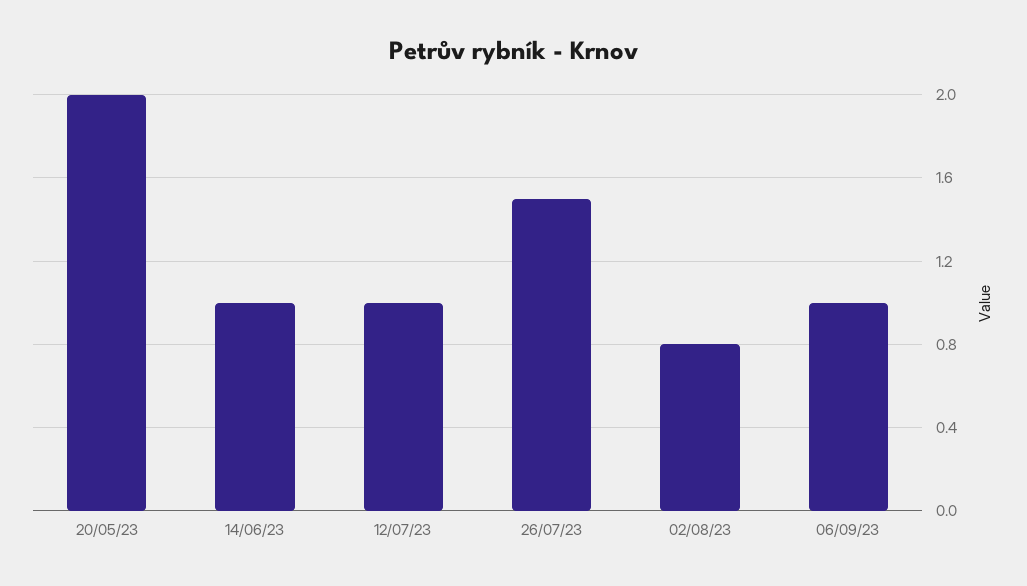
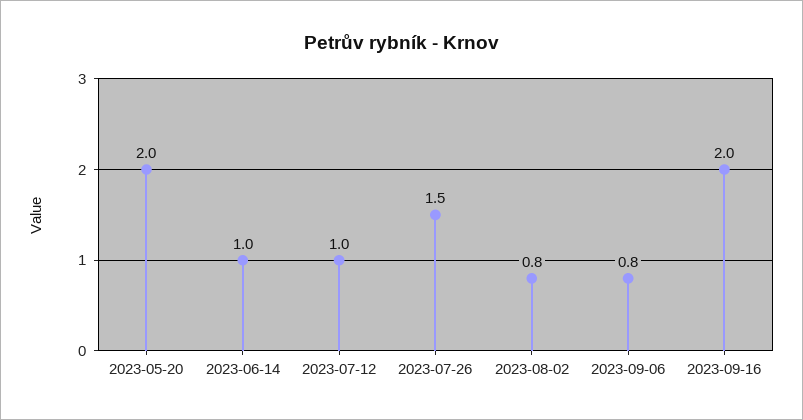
06/09/23: 1 -> 0.8
2023-09-16: none -> 2

